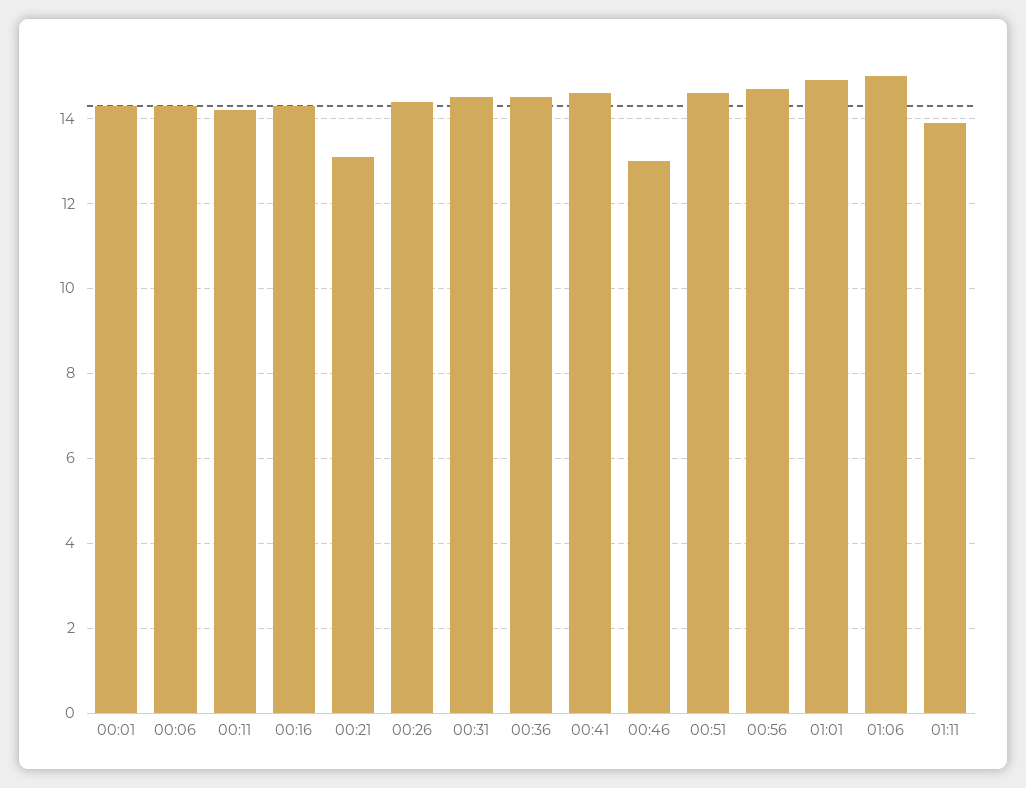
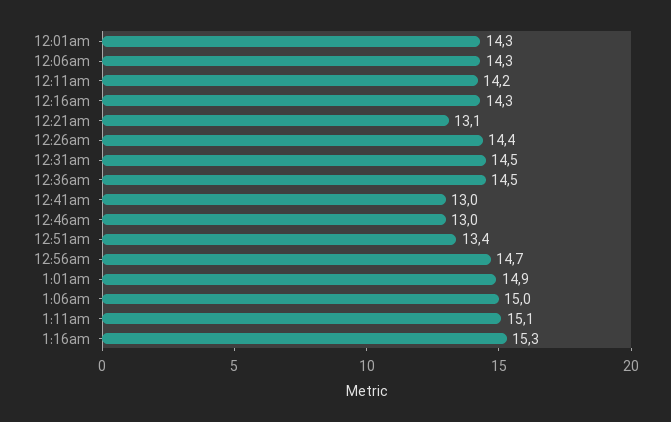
00:41: 14.5 -> 13
00:51: 14.5 -> 13.4
01:11: 14 -> 15.1
1:16am: none -> 15.3

